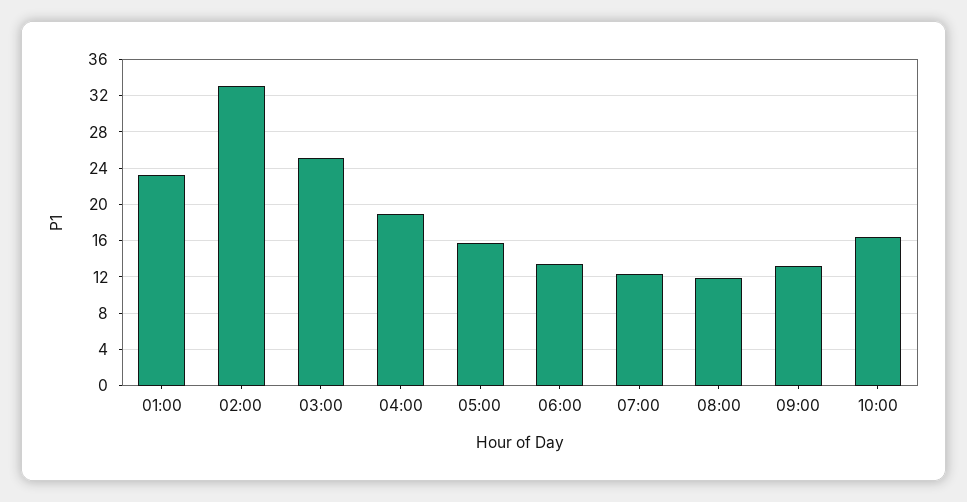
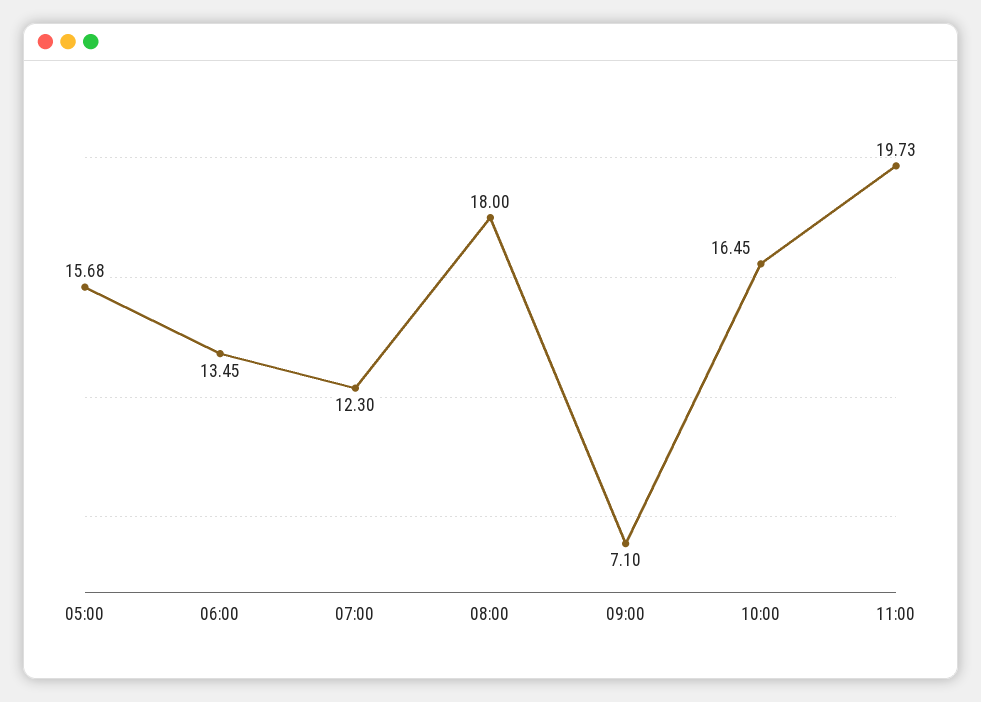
01:00: 23 -> none
02:00: 33 -> none
03:00: 25 -> none
04:00: 19 -> none
08:00: 12 -> 18
09:00: 13 -> 7.1
11:00: none -> 19.73

